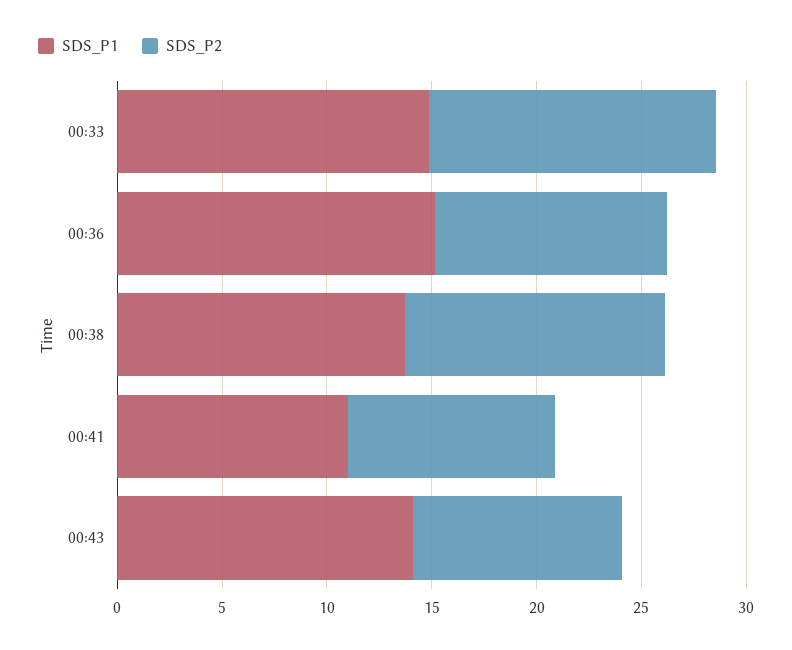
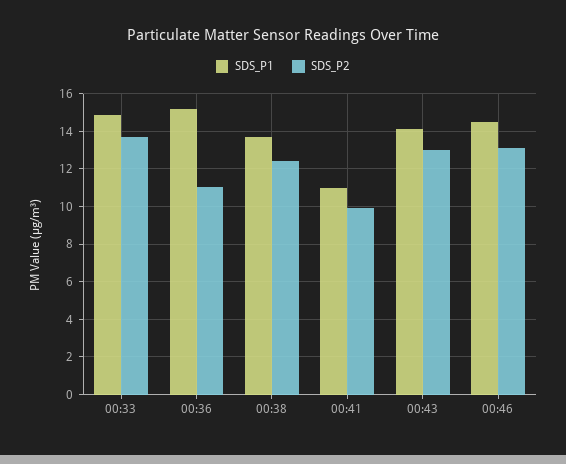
SDS_P2, 00:43: 10 -> 13
SDS_P1, 00:46: none -> 14.5
SDS_P2, 00:46: none -> 13

